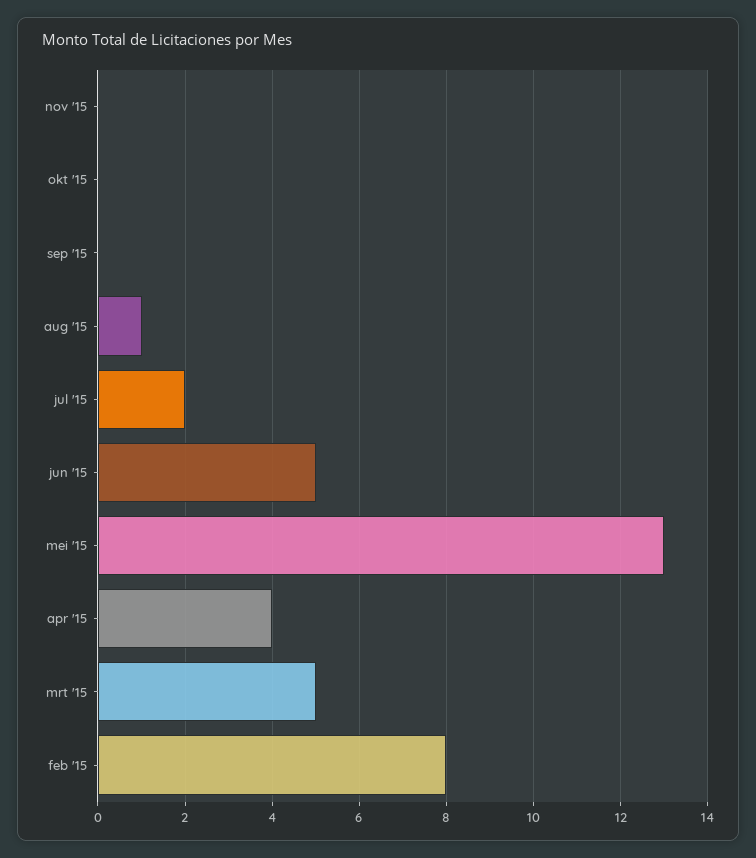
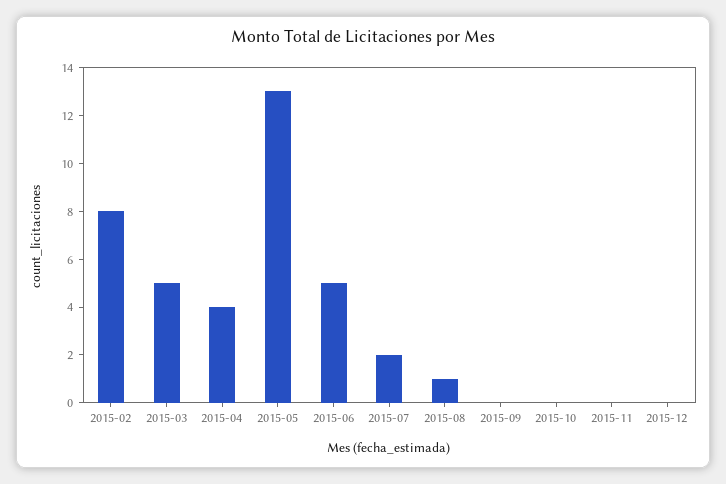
2015-12: none -> 0

